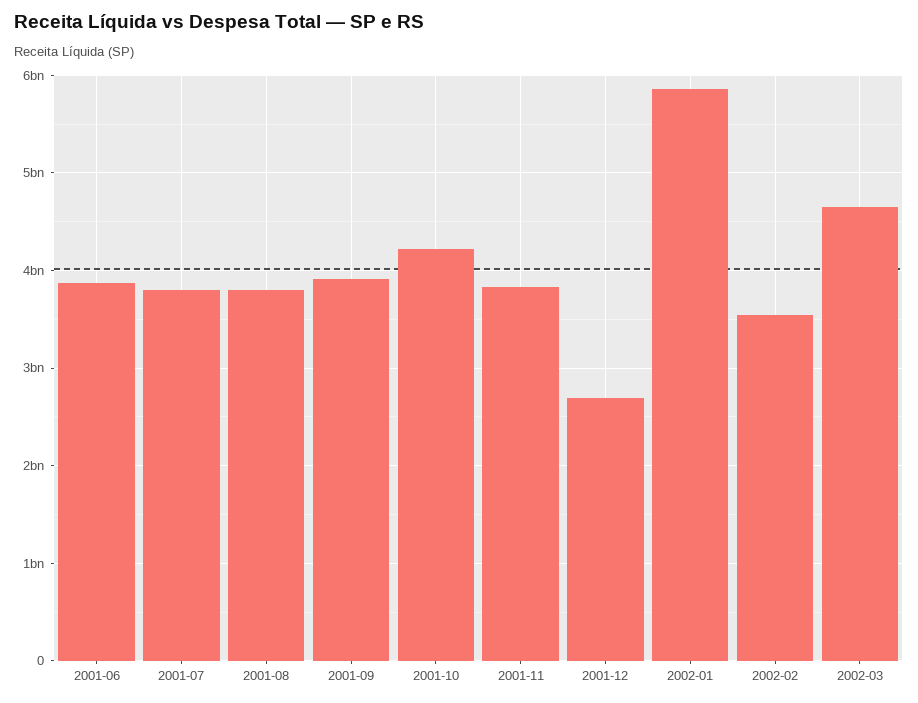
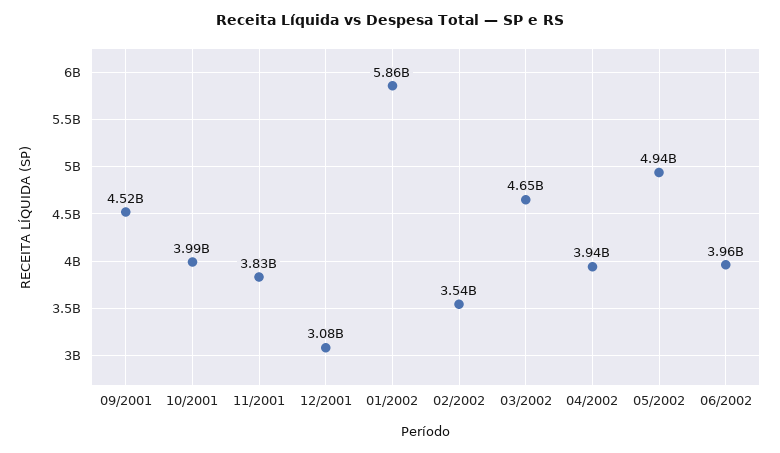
2001-06: 3900000000 -> none
2001-07: 3800000000 -> none
2001-08: 3800000000 -> none
2001-09: 3900000000 -> 4520000000
2001-10: 4200000000 -> 3990000000
2001-12: 2700000000 -> 3080000000
04/2002: none -> 3940000000
05/2002: none -> 4940000000
06/2002: none -> 3960000000

